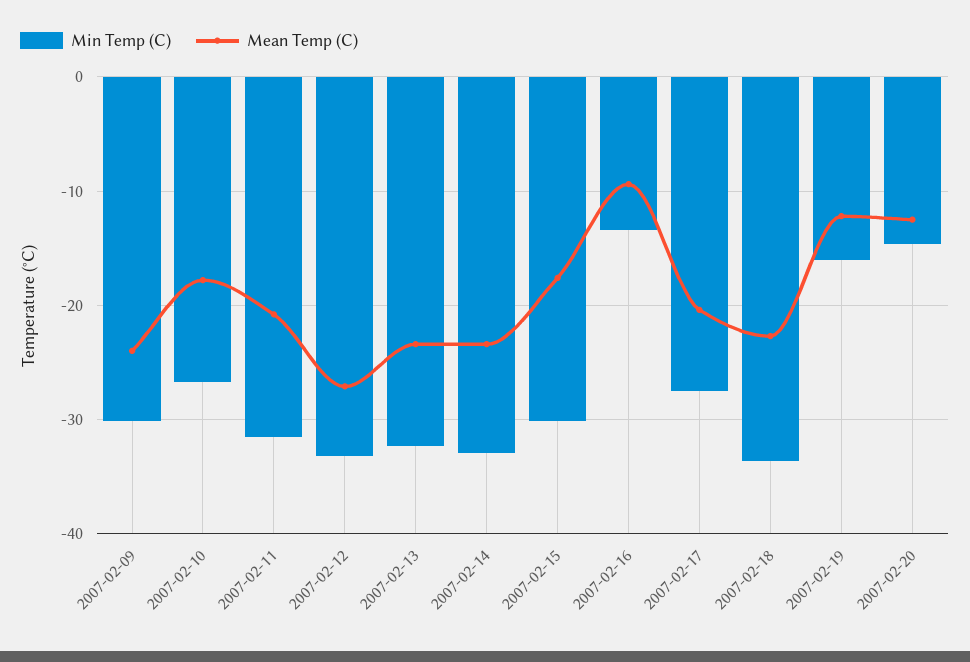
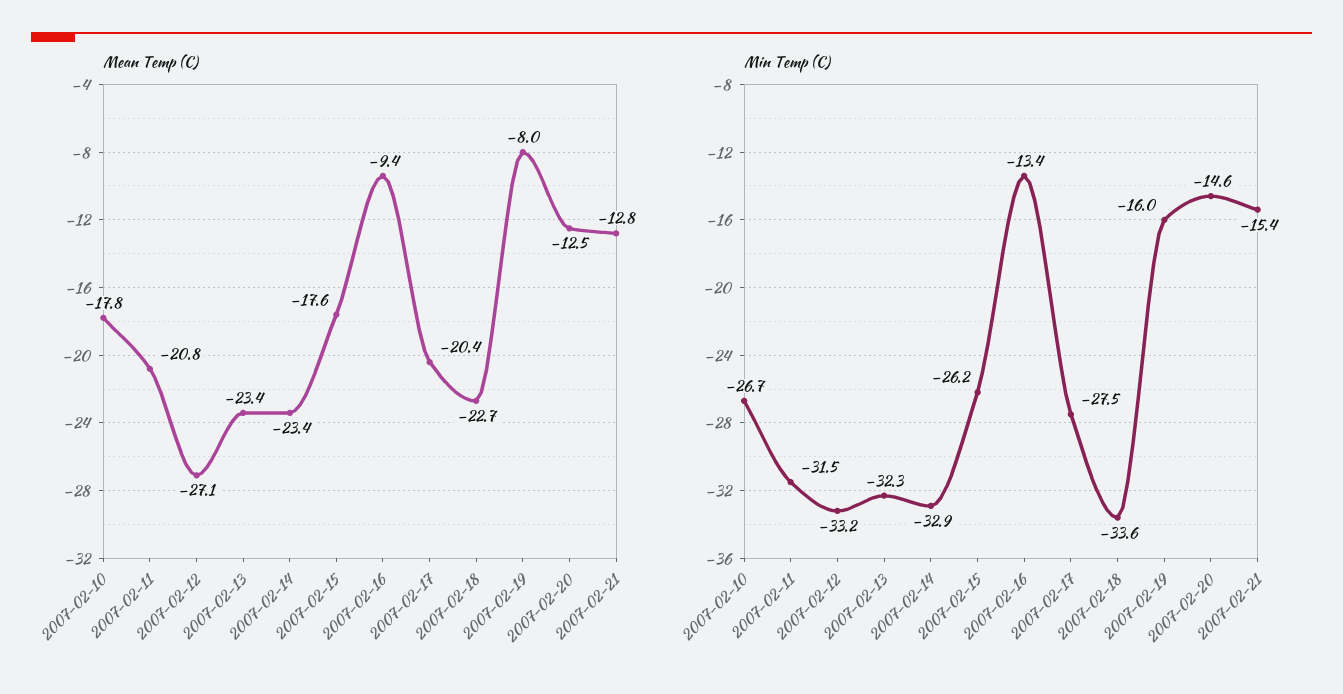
Min Temp (C), 2007-02-09: -30 -> none
Mean Temp (C), 2007-02-09: -24 -> none
Min Temp (C), 2007-02-15: -30 -> -26.2
Mean Temp (C), 2007-02-19: -12 -> -8
Mean Temp (C), 2007-02-21: none -> -12.8
Min Temp (C), 2007-02-21: none -> -15.4

